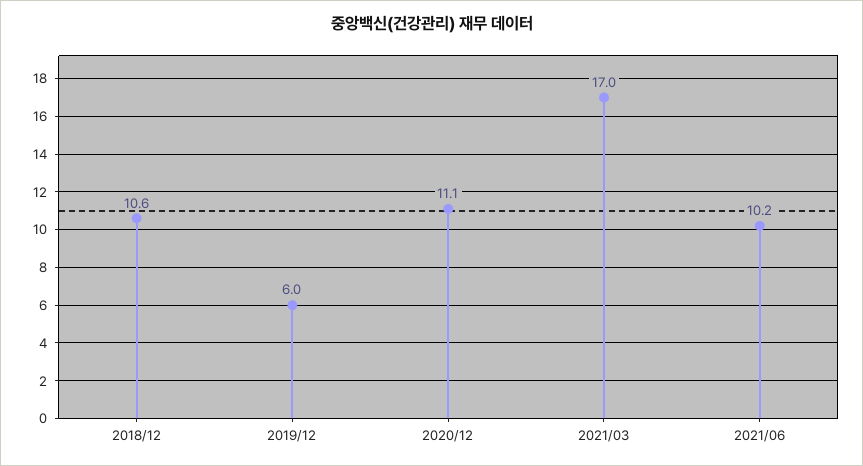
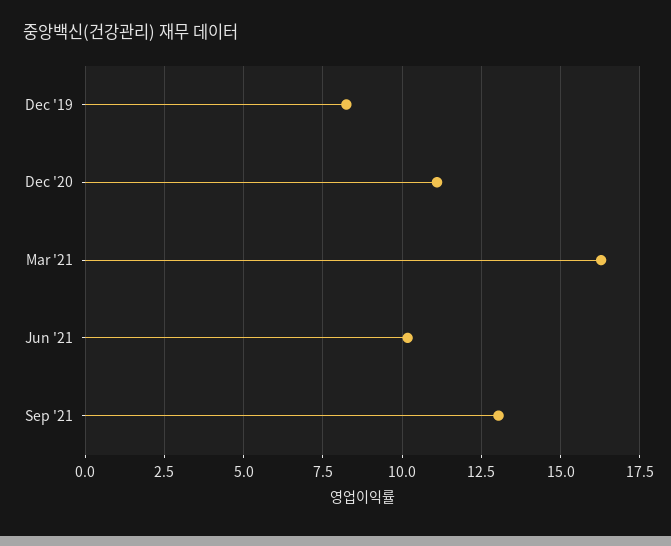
2018/12: 10.6 -> none
2019/12: 6 -> 8.25
2021/03: 17 -> 16.25
Sep '21: none -> 13

